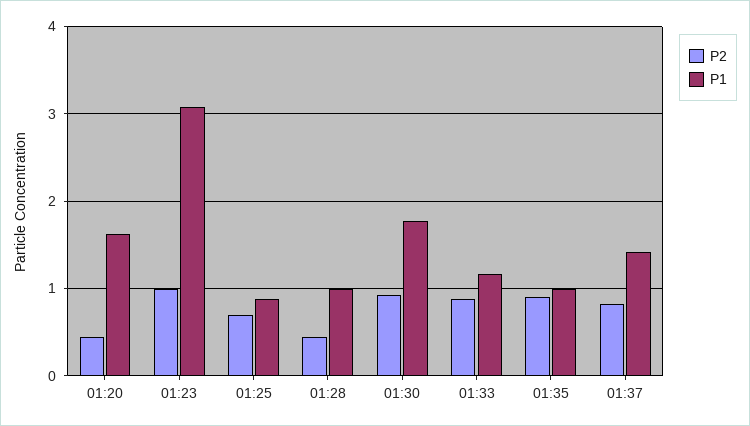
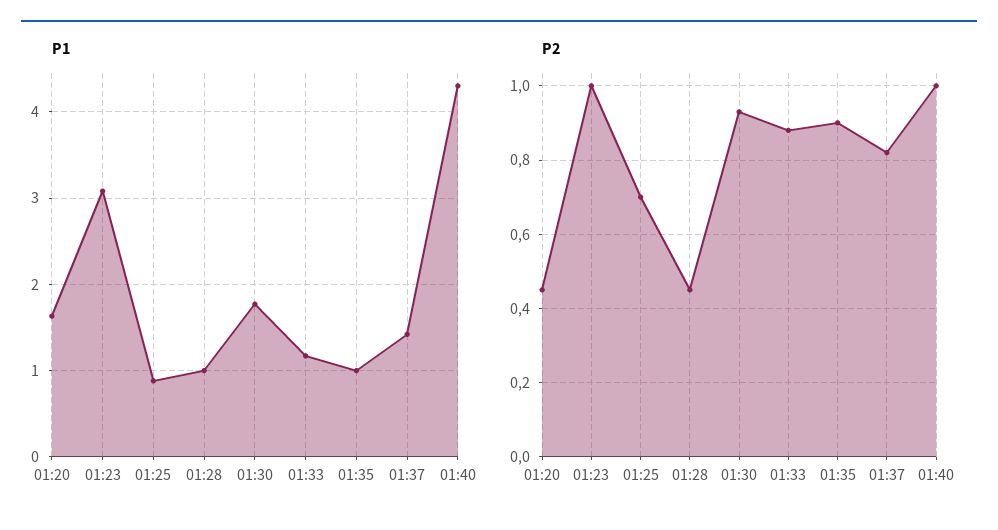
P1, 01:40: none -> 4.3
P2, 01:40: none -> 1

